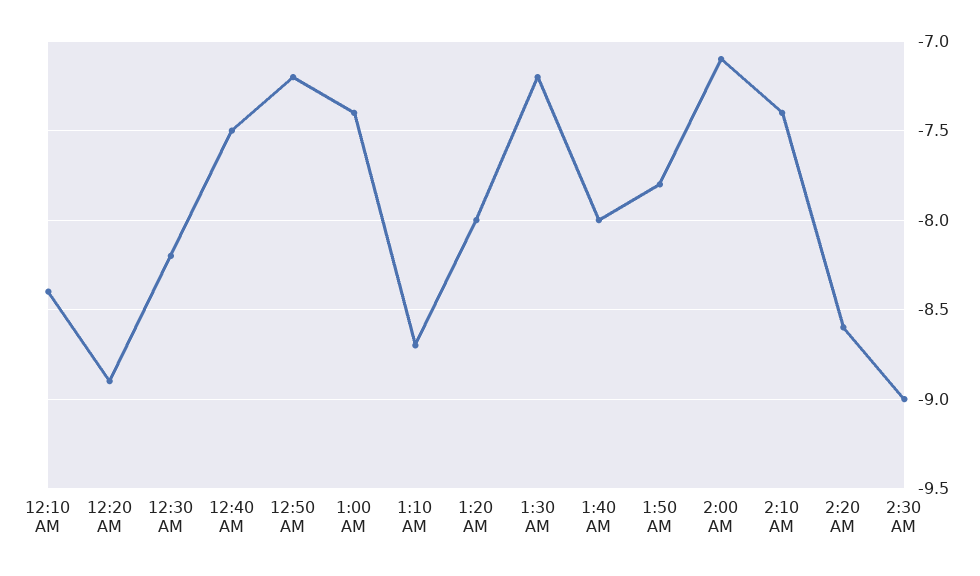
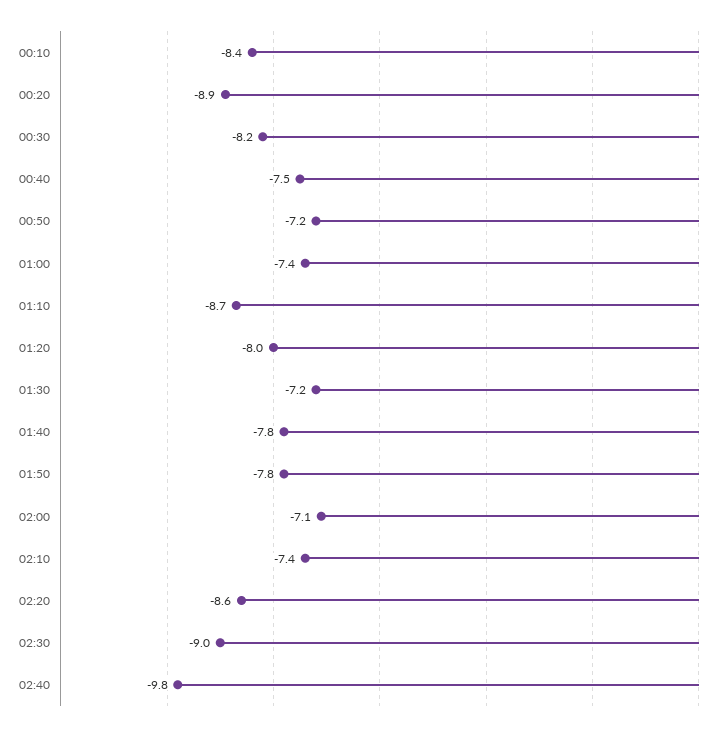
1:40 AM: -8 -> -7.8
02:40: none -> -9.8

